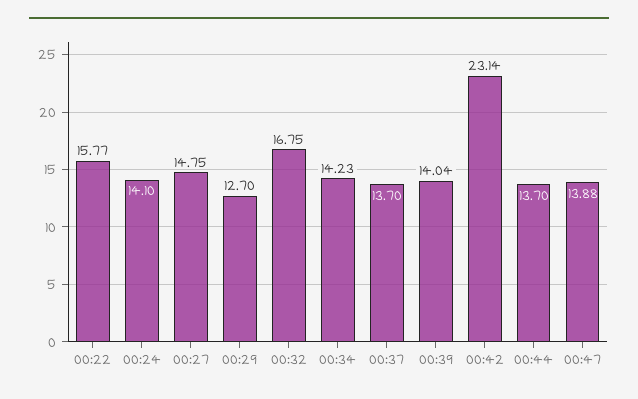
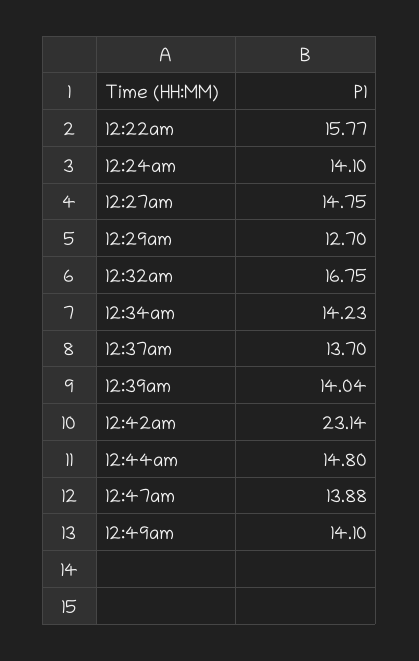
00:44: 13.7 -> 14.8
12:49am: none -> 14.1

